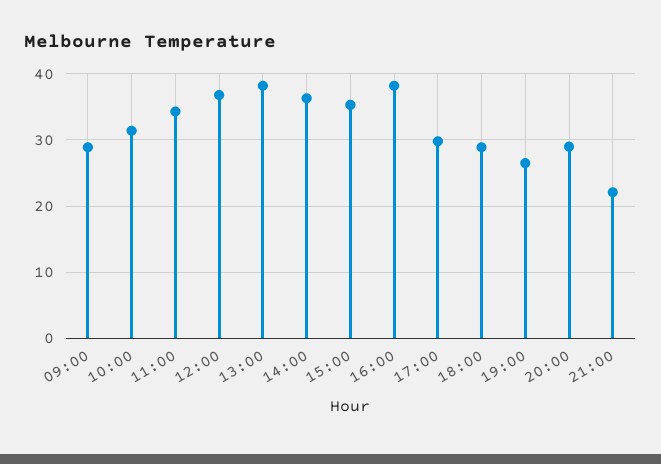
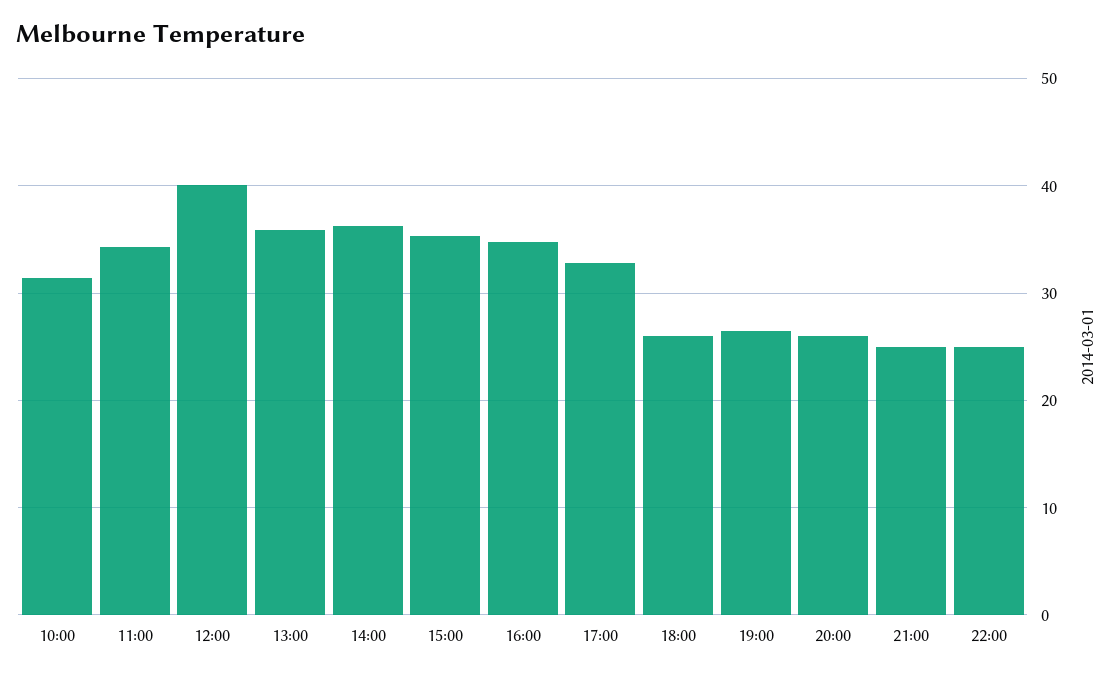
09:00: 29 -> none
12:00: 37 -> 40
13:00: 38 -> 36
16:00: 38 -> 35
17:00: 30 -> 33
18:00: 29 -> 26
20:00: 29 -> 26
21:00: 22 -> 25
22:00: none -> 25

